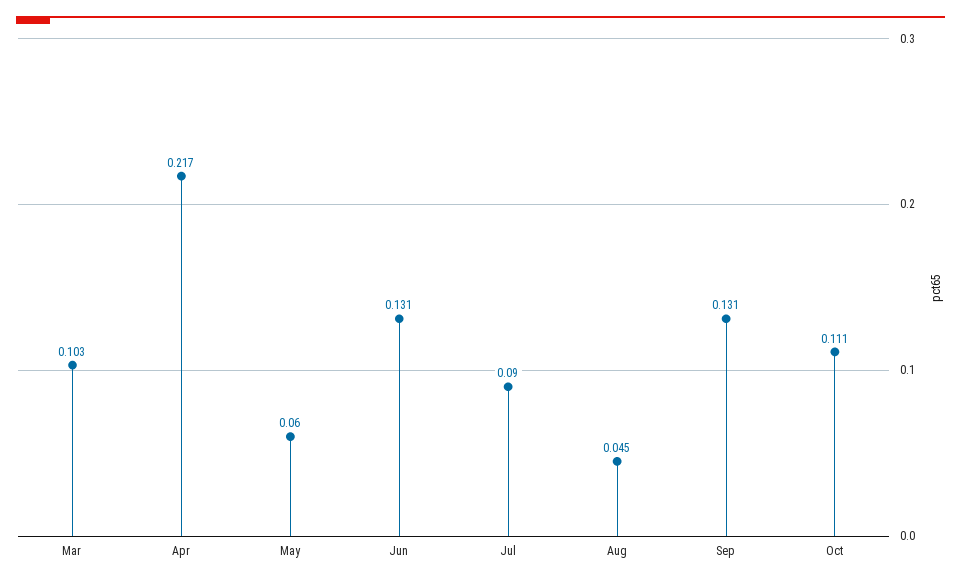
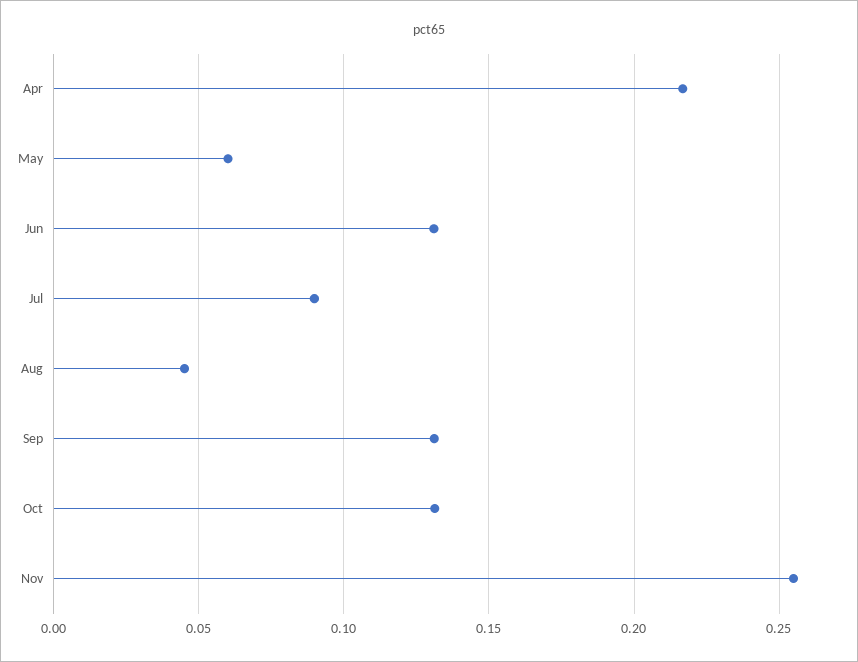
Mar: 0.103 -> none
Oct: 0.111 -> 0.13
Nov: none -> 0.255

